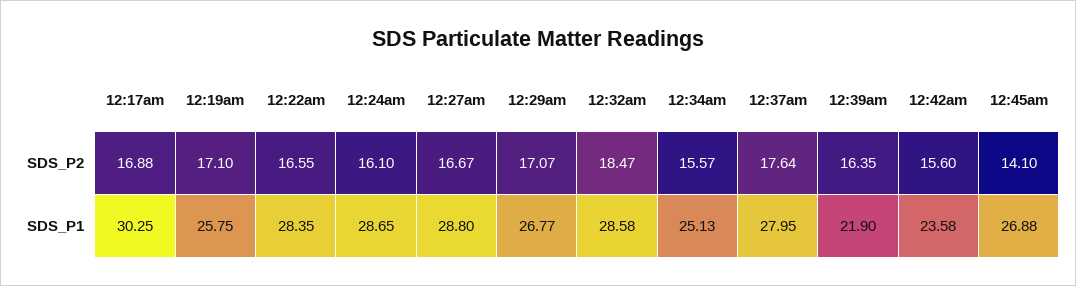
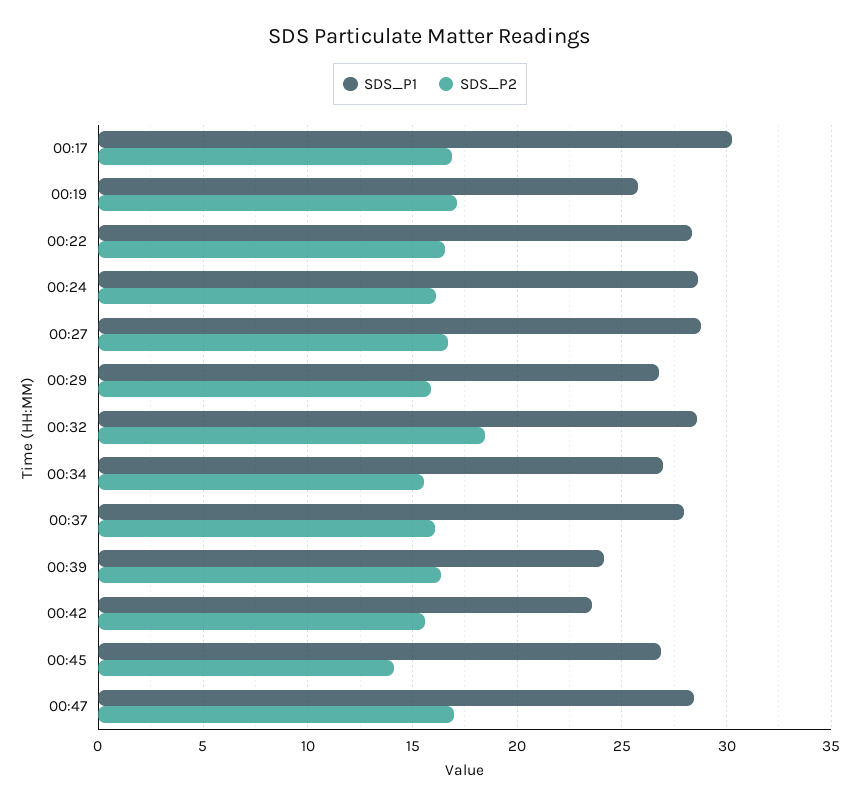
SDS_P2, 12:29am: 17.07 -> 16
SDS_P2, 12:37am: 17.64 -> 16
SDS_P1, 12:34am: 25.13 -> 27
SDS_P1, 12:39am: 21.9 -> 24
SDS_P1, 00:47: none -> 28.5
SDS_P2, 00:47: none -> 17

